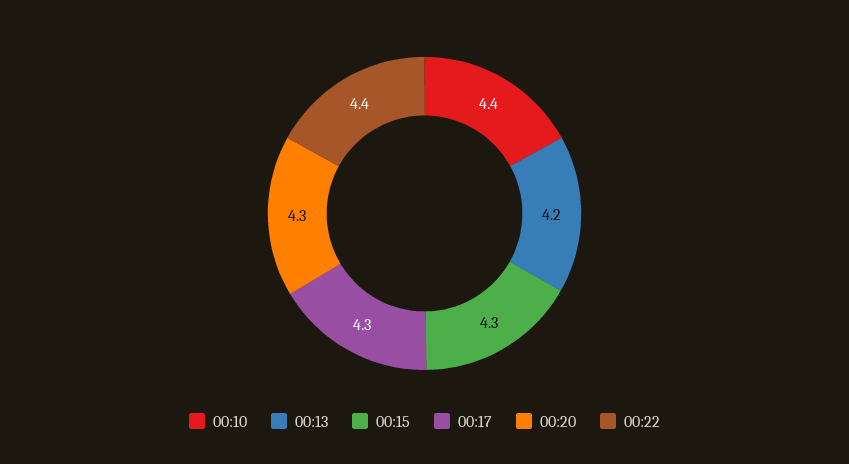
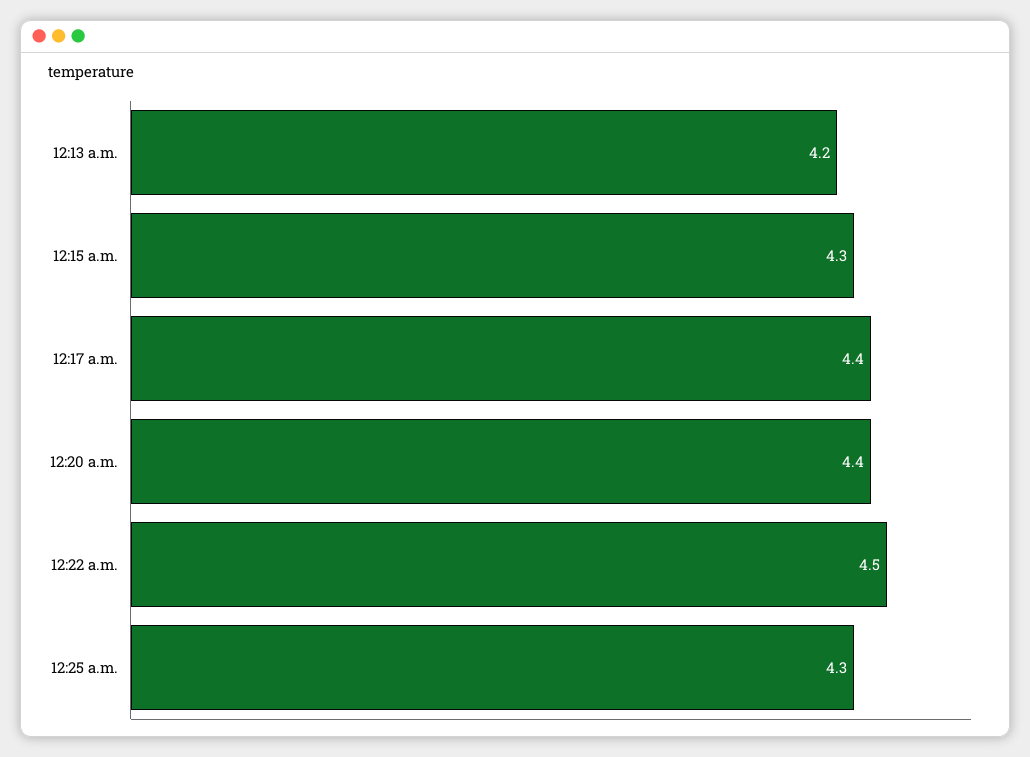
00:10: 4.4 -> none
00:17: 4.3 -> 4.4
00:20: 4.3 -> 4.4
00:22: 4.4 -> 4.5
12:25 a.m.: none -> 4.3

